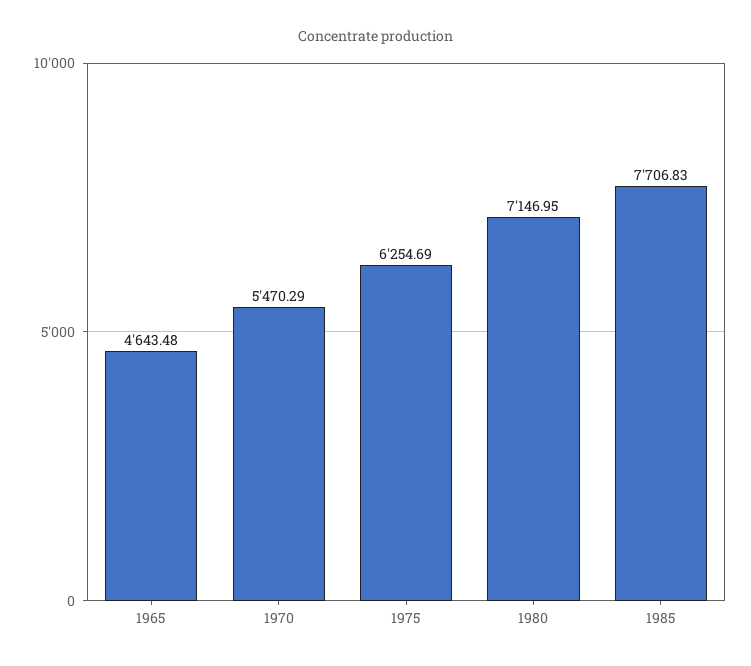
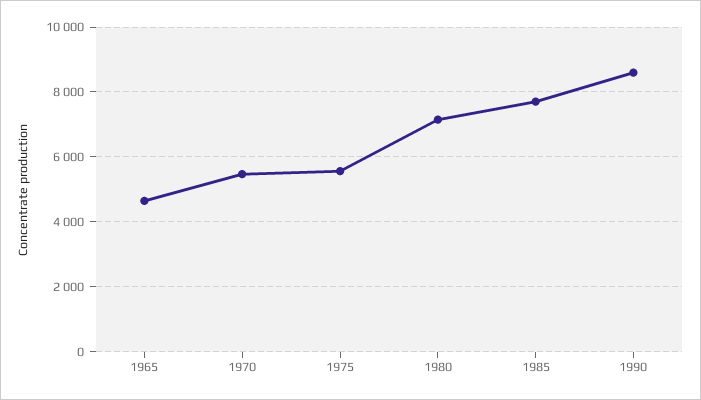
1975: 6254.69 -> 5600
1990: none -> 8600

